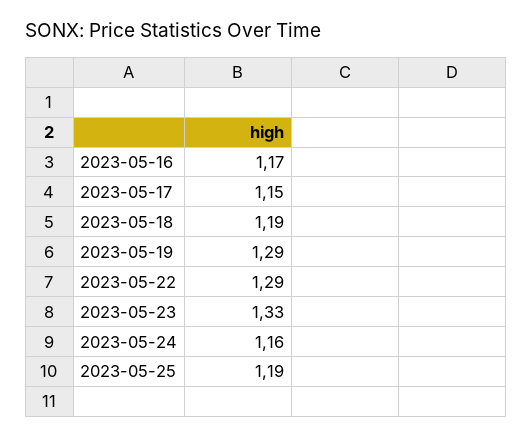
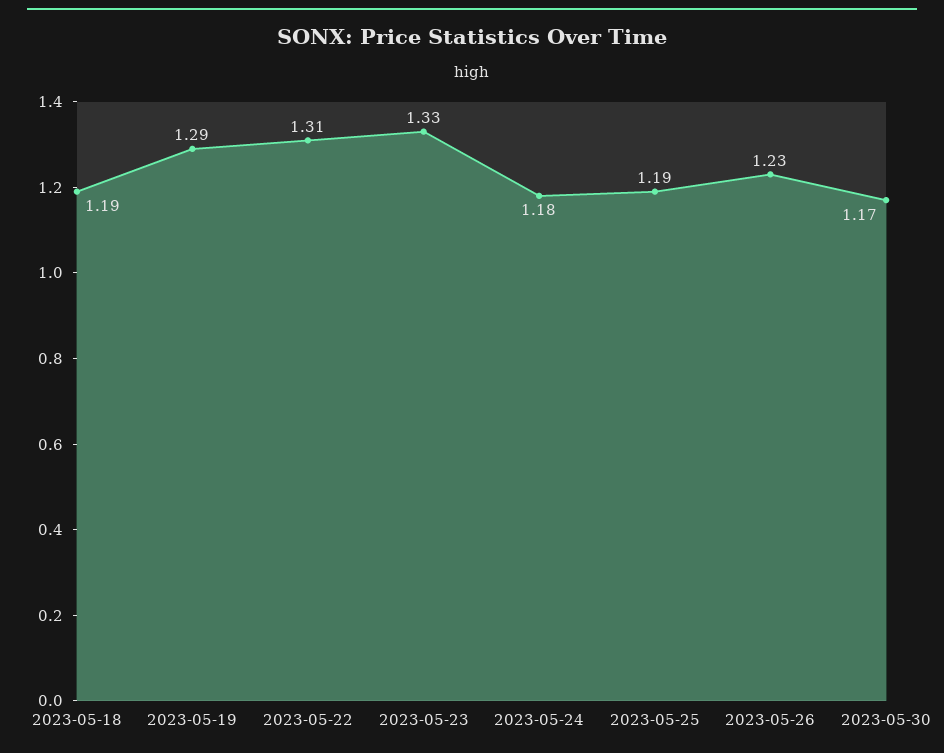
2023-05-16: 1.17 -> none
2023-05-17: 1.15 -> none
2023-05-22: 1.29 -> 1.31
2023-05-24: 1.16 -> 1.18
2023-05-26: none -> 1.23
2023-05-30: none -> 1.17

